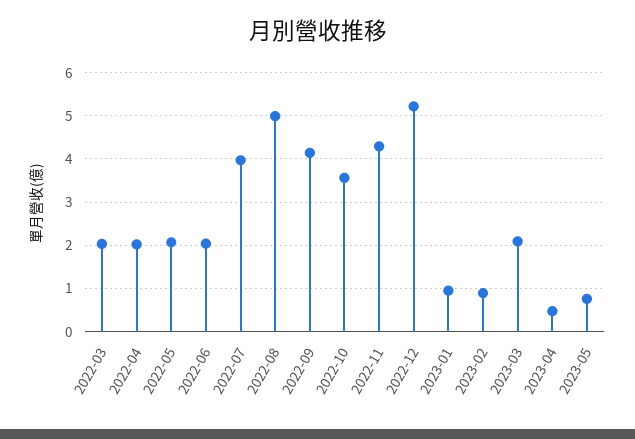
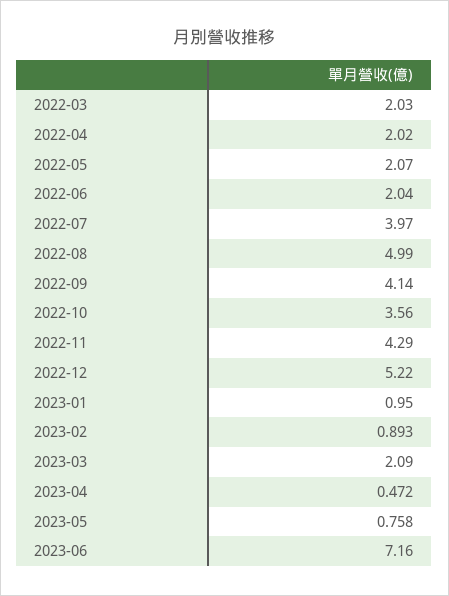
2023-06: none -> 7.16

